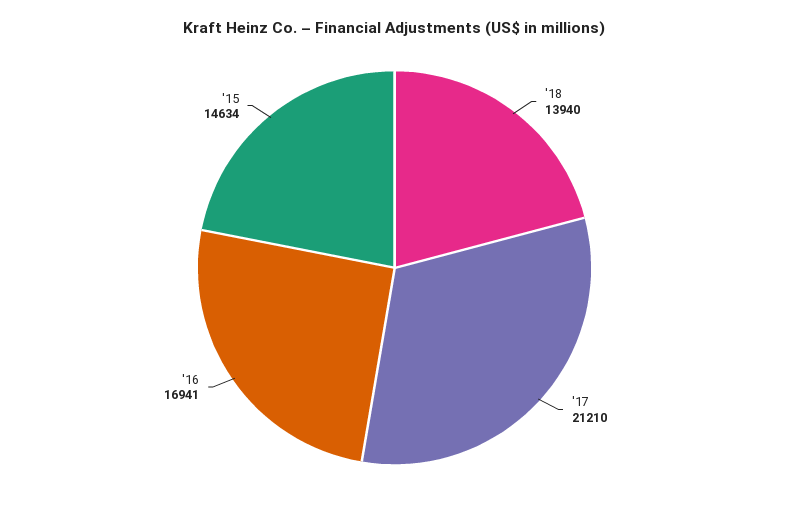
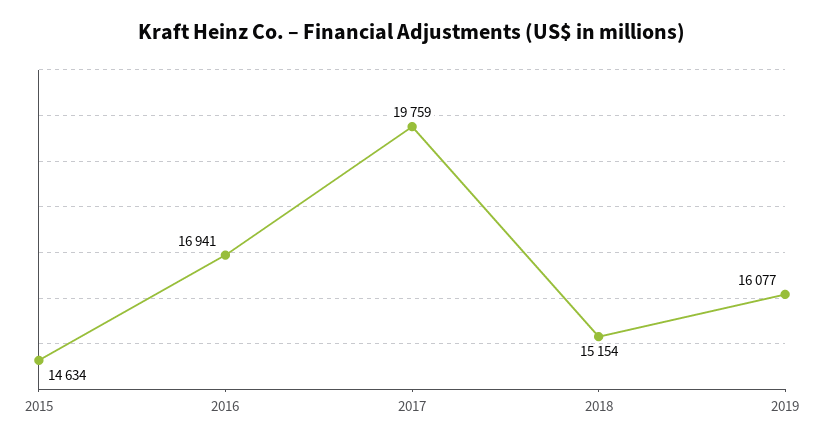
'18: 13940 -> 15154
'17: 21210 -> 19759
2019: none -> 16077

